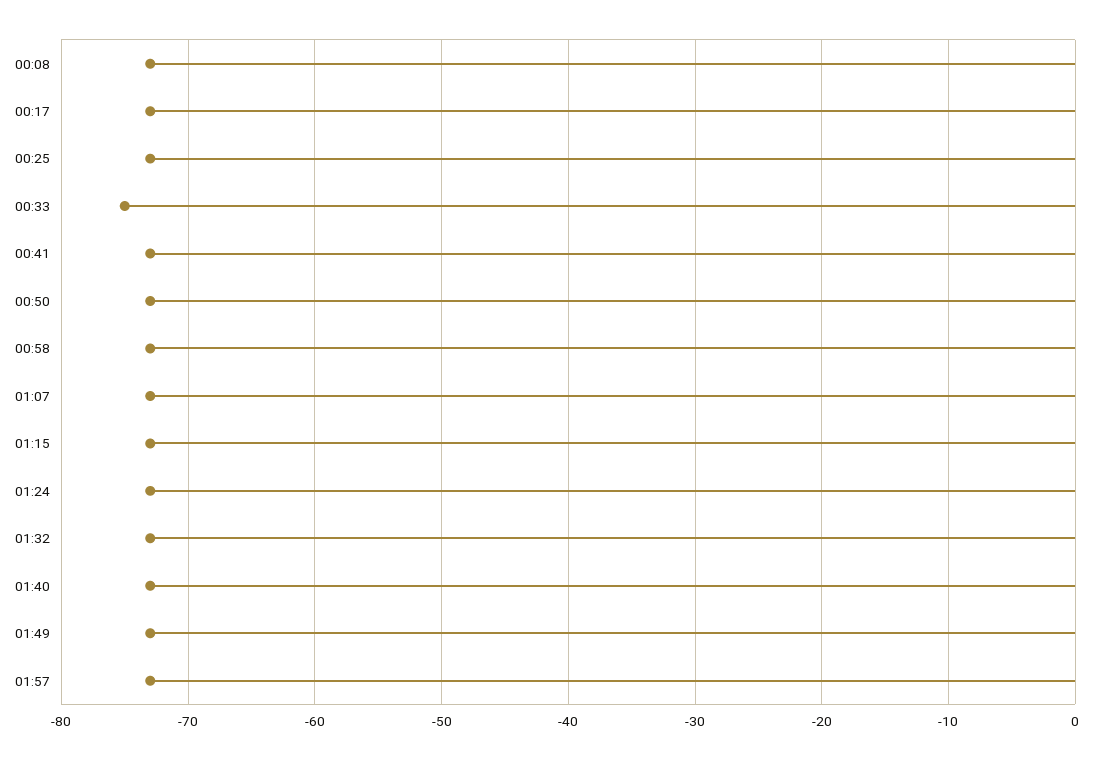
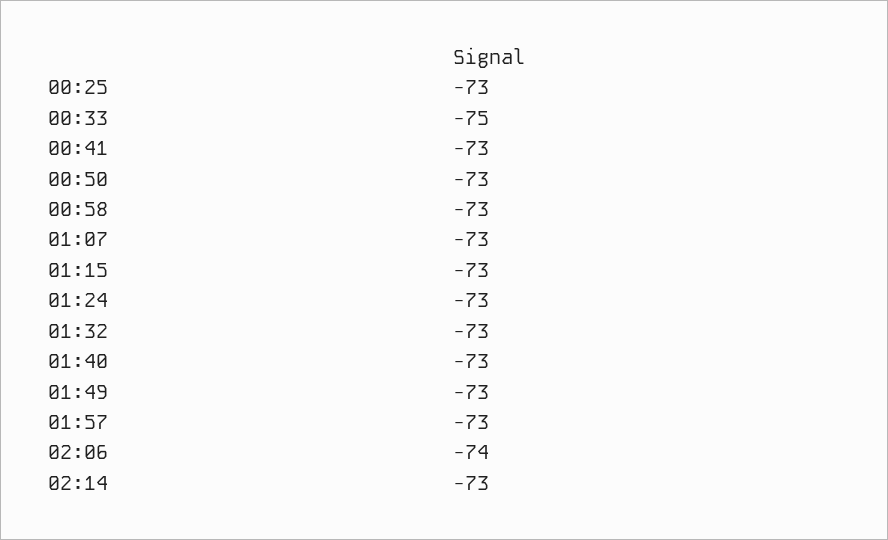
00:08: -73 -> none
00:17: -73 -> none
02:06: none -> -74
02:14: none -> -73

